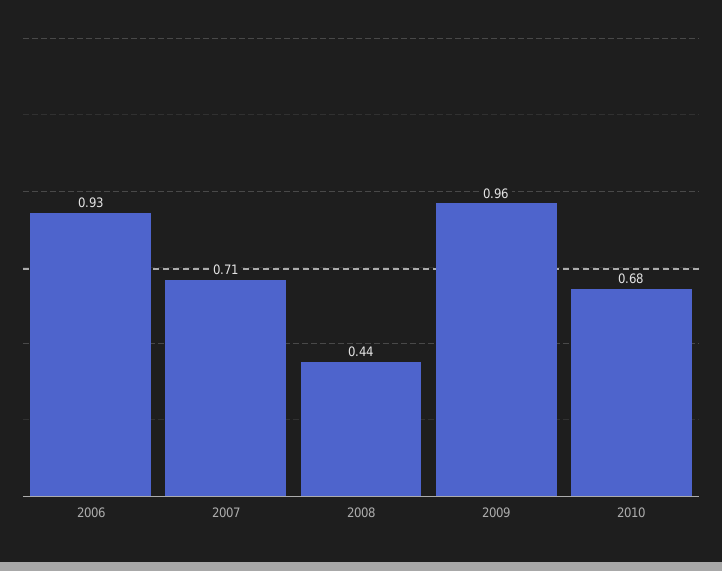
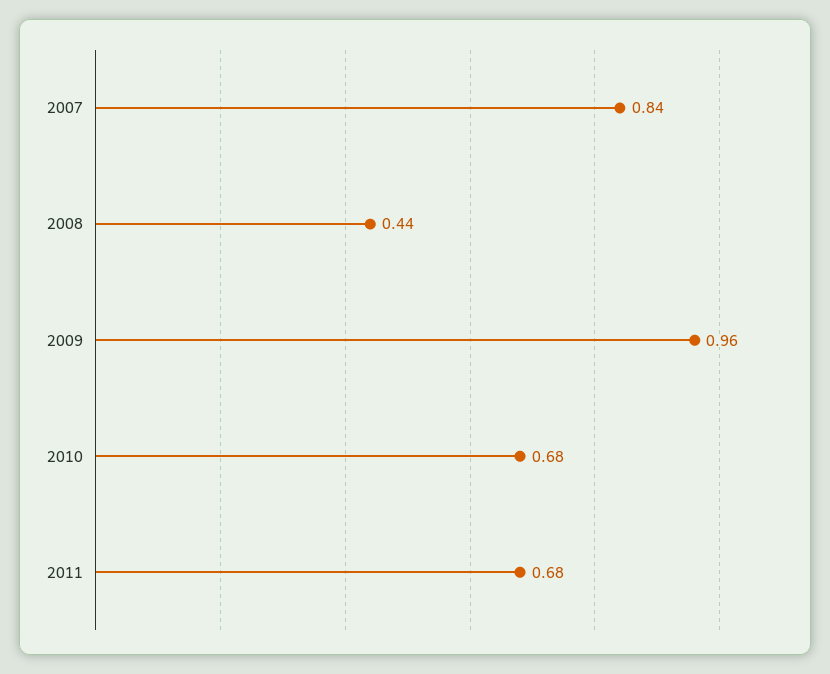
2006: 0.93 -> none
2007: 0.71 -> 0.84
2011: none -> 0.68

